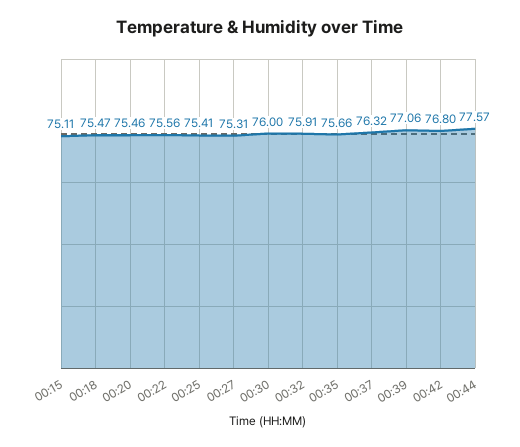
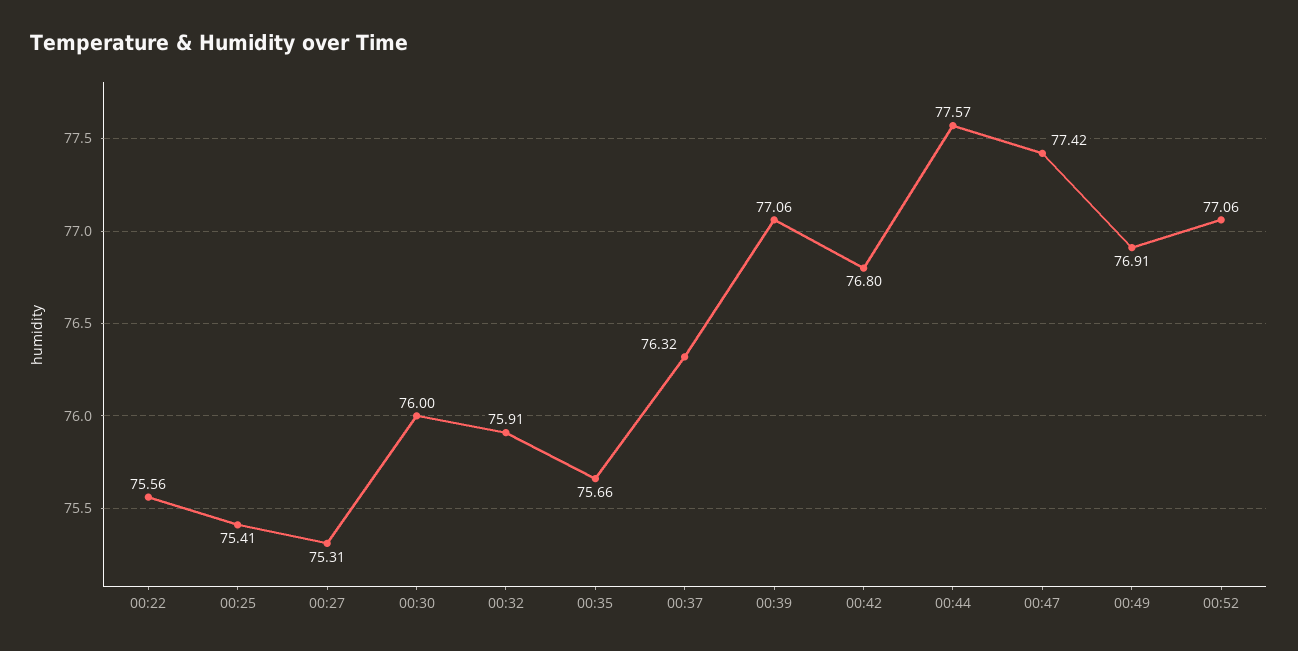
00:15: 75.11 -> none
00:18: 75.47 -> none
00:20: 75.46 -> none
00:47: none -> 77.42
00:49: none -> 76.91
00:52: none -> 77.06

